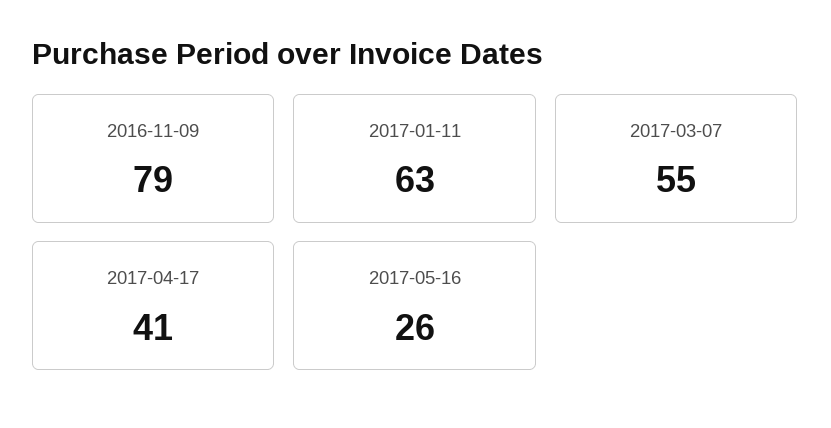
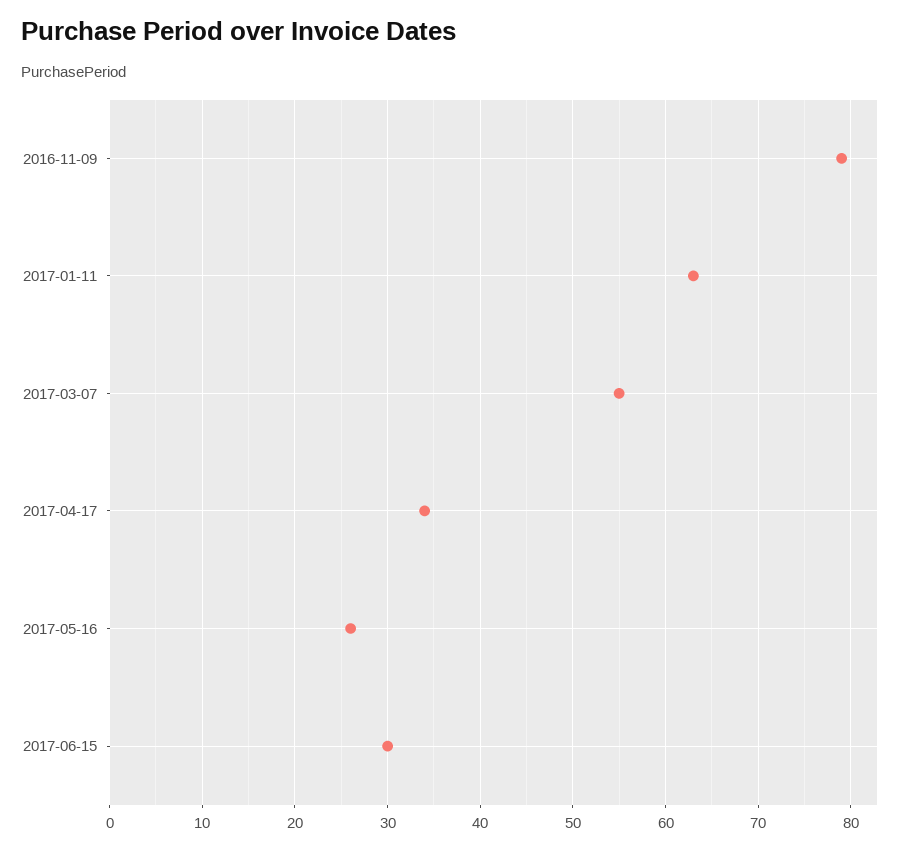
2017-04-17: 41 -> 34
2017-06-15: none -> 30

